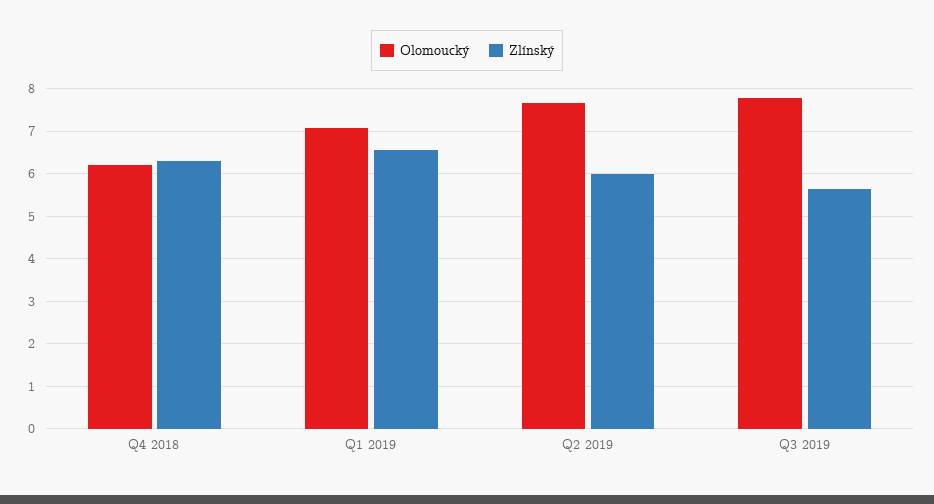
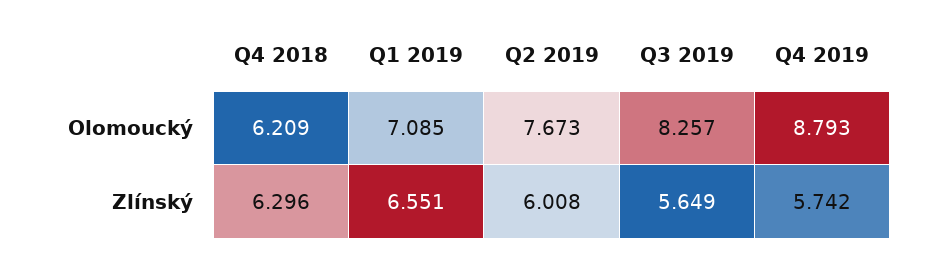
Olomoucký, Q3 2019: 7.8 -> 8.257
Olomoucký, Q4 2019: none -> 8.793
Zlínský, Q4 2019: none -> 5.742

